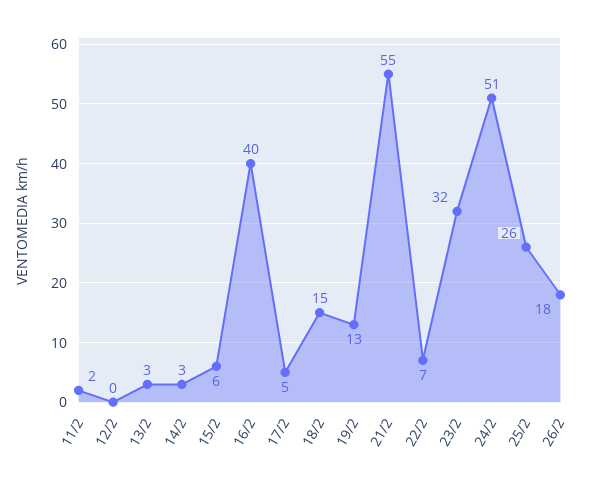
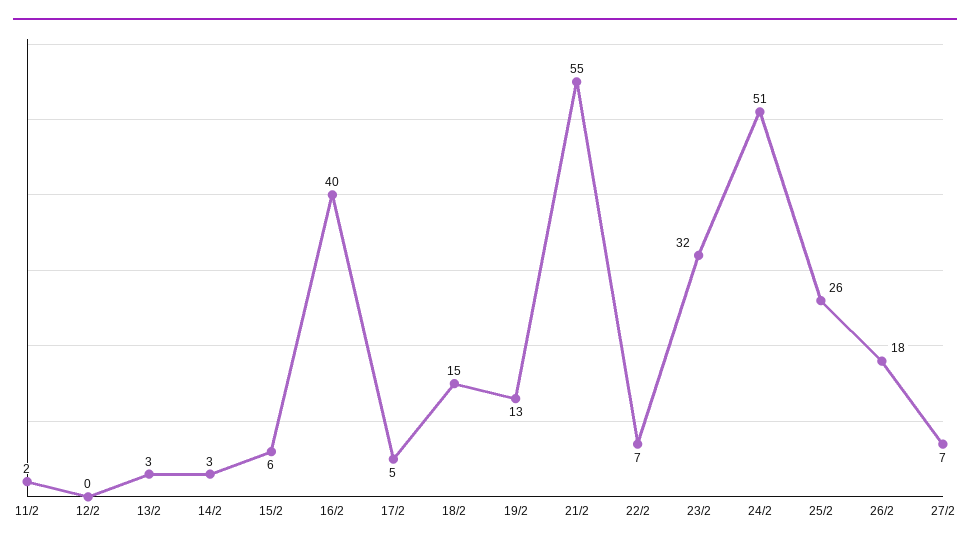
27/2: none -> 7

